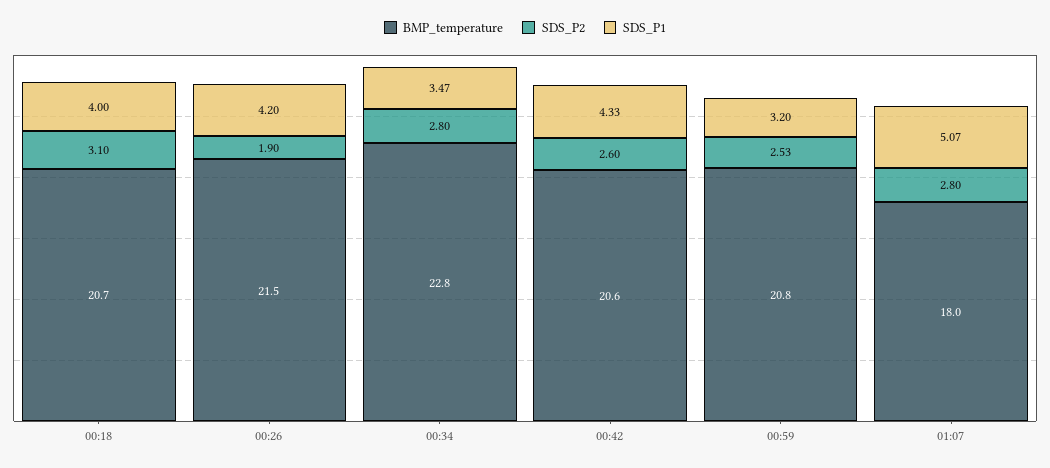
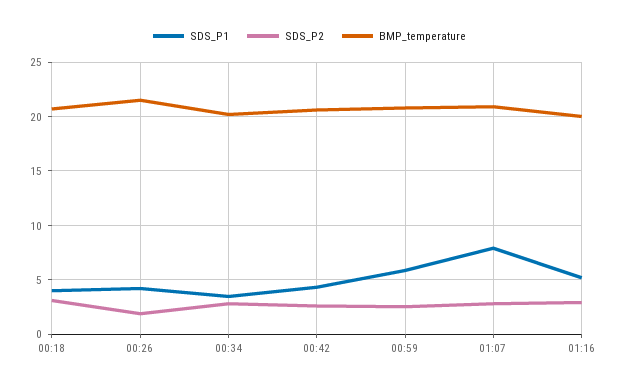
BMP_temperature, 00:34: 22.8 -> 20
SDS_P1, 00:59: 3.2 -> 6
BMP_temperature, 01:07: 18 -> 21
SDS_P1, 01:07: 5.07 -> 8
SDS_P1, 01:16: none -> 5
SDS_P2, 01:16: none -> 3
BMP_temperature, 01:16: none -> 20

